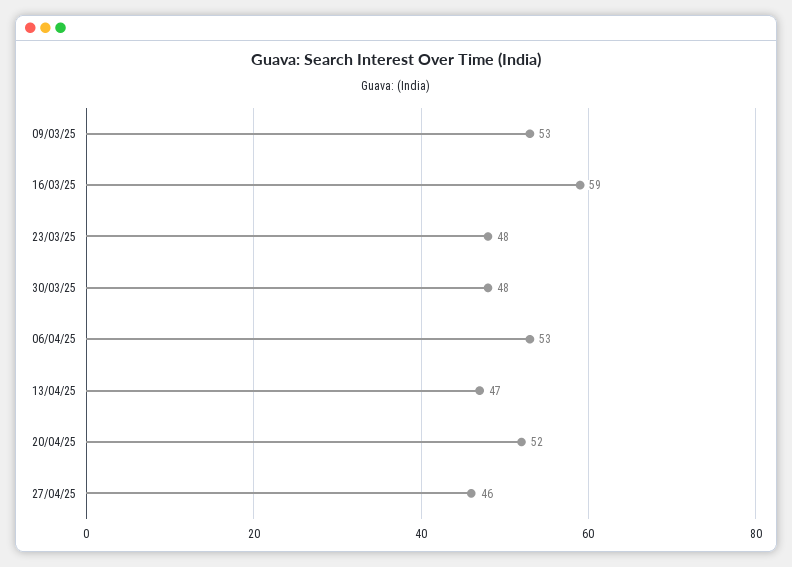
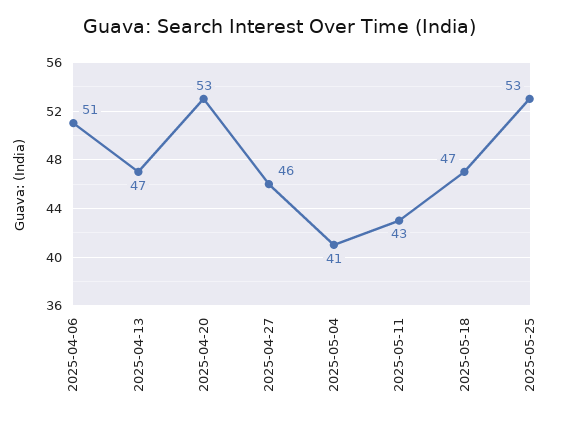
09/03/25: 53 -> none
16/03/25: 59 -> none
23/03/25: 48 -> none
30/03/25: 48 -> none
06/04/25: 53 -> 51
20/04/25: 52 -> 53
2025-05-04: none -> 41
2025-05-11: none -> 43
2025-05-18: none -> 47
2025-05-25: none -> 53

